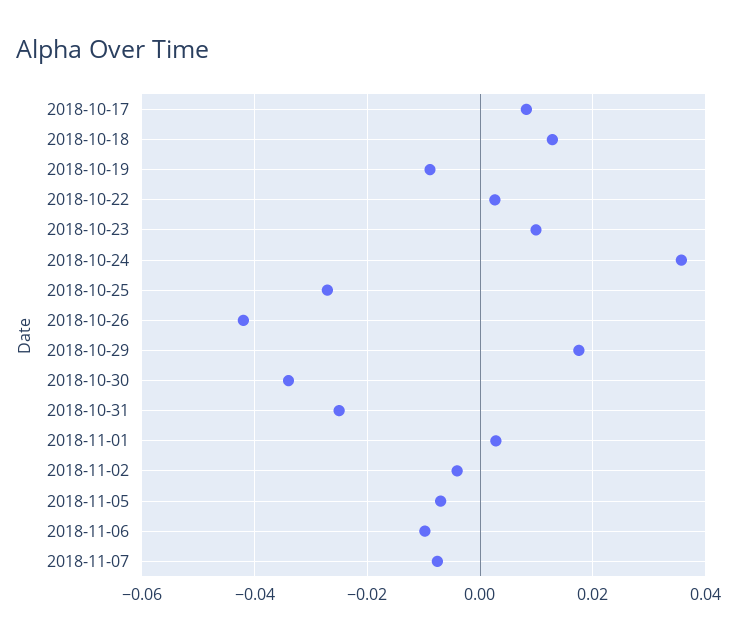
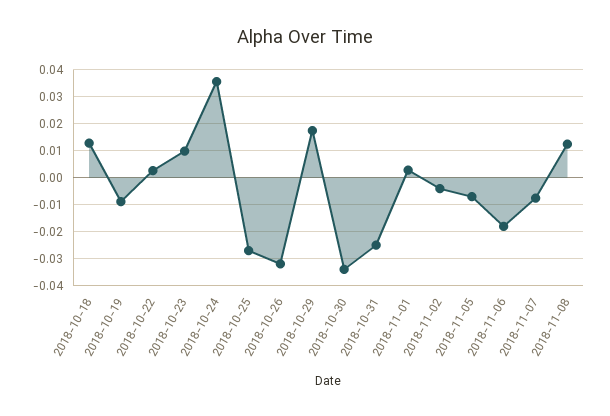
2018-10-17: 0.008 -> none
2018-10-26: -0.042 -> -0.0325
2018-11-06: -0.01 -> -0.0175
2018-11-08: none -> 0.0125

